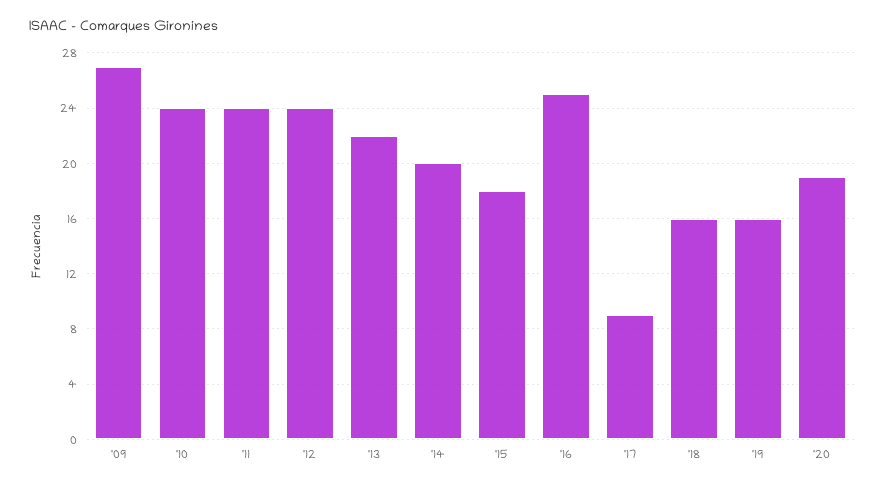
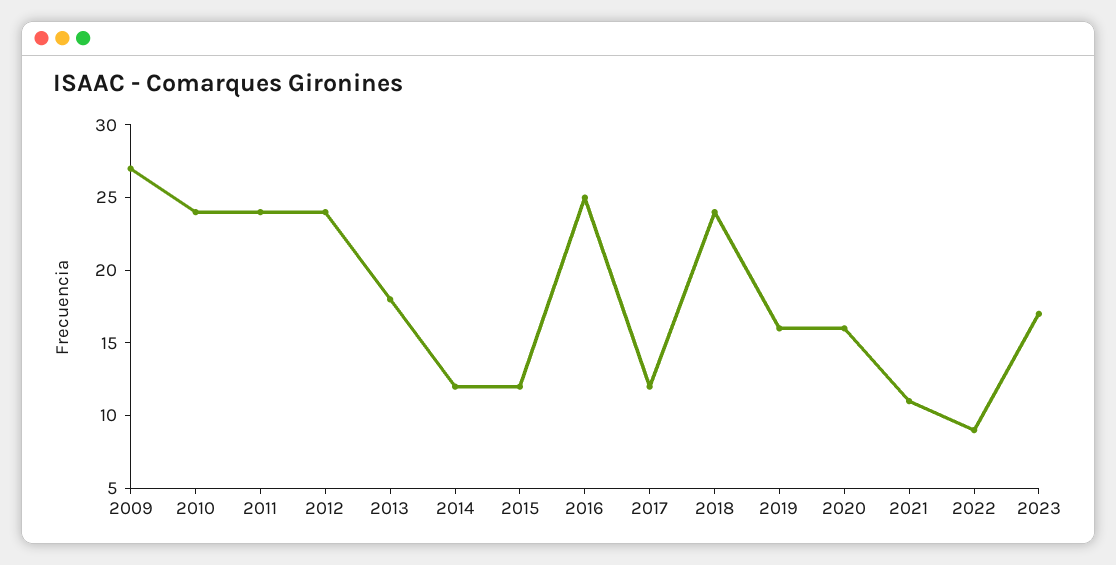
'13: 22 -> 18
'14: 20 -> 12
'15: 18 -> 12
'17: 9 -> 12
'18: 16 -> 24
'20: 19 -> 16
2021: none -> 11
2022: none -> 9
2023: none -> 17

